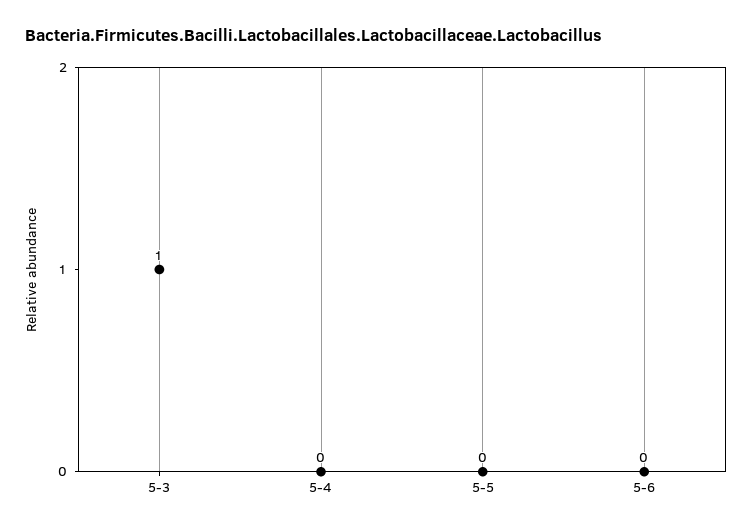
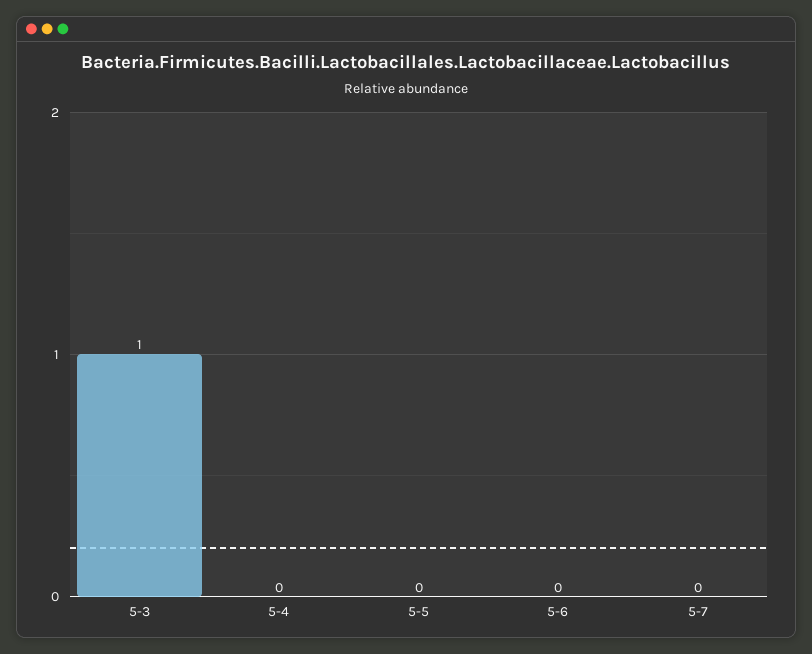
5-7: none -> 0

